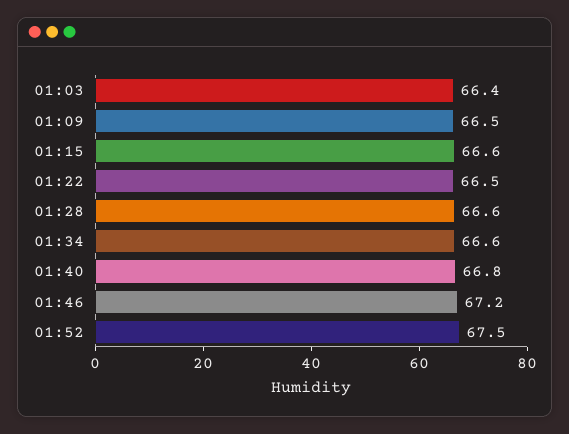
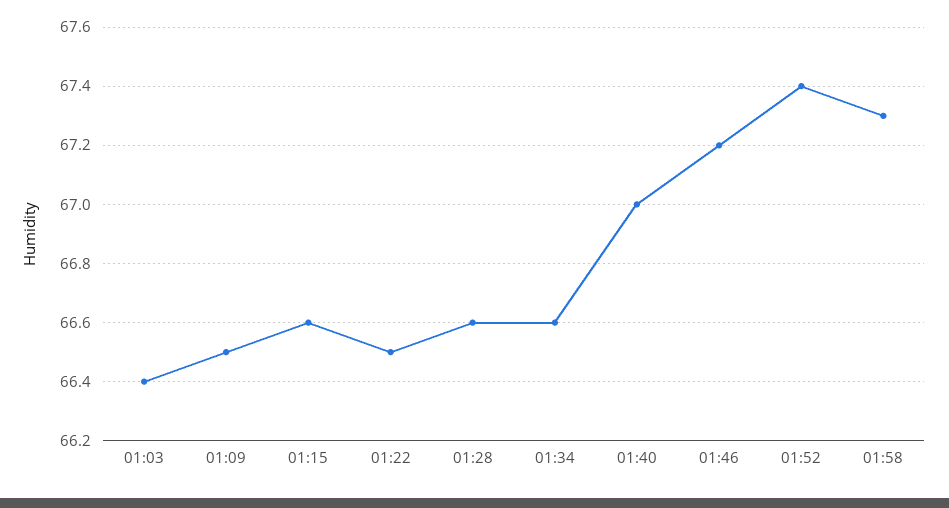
01:40: 66.8 -> 67
01:52: 67.5 -> 67.4
01:58: none -> 67.3

